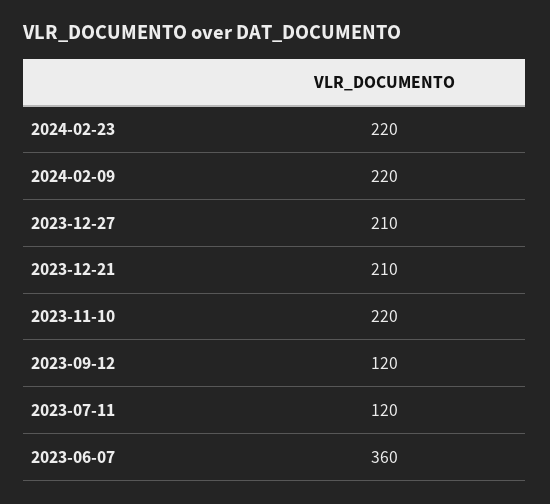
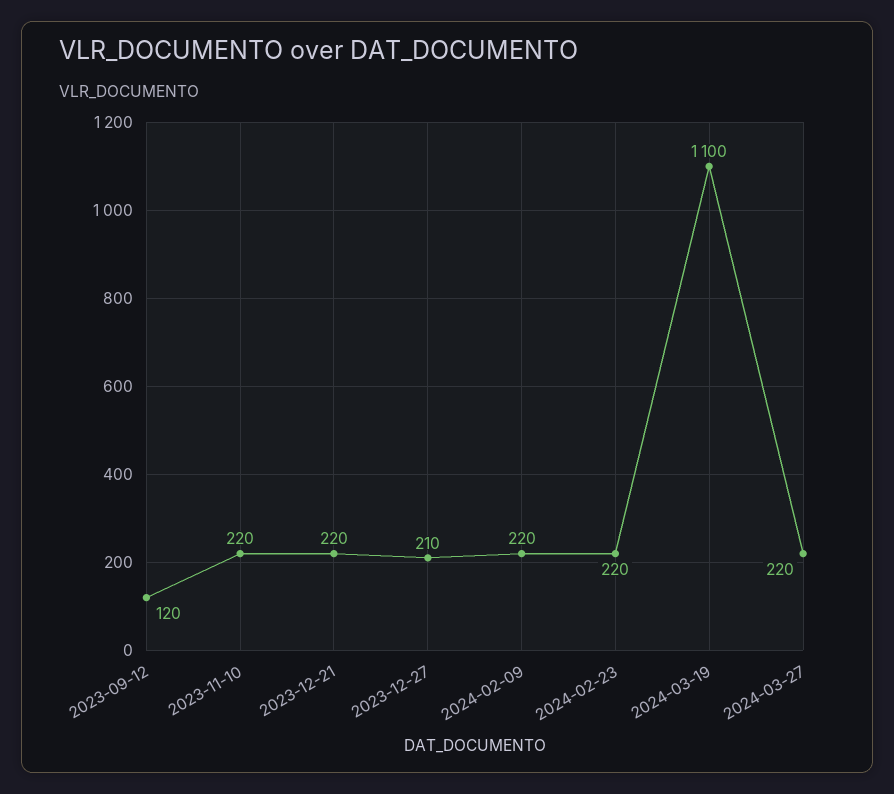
2023-12-21: 210 -> 220
2023-07-11: 120 -> none
2023-06-07: 360 -> none
2024-03-19: none -> 1100
2024-03-27: none -> 220

